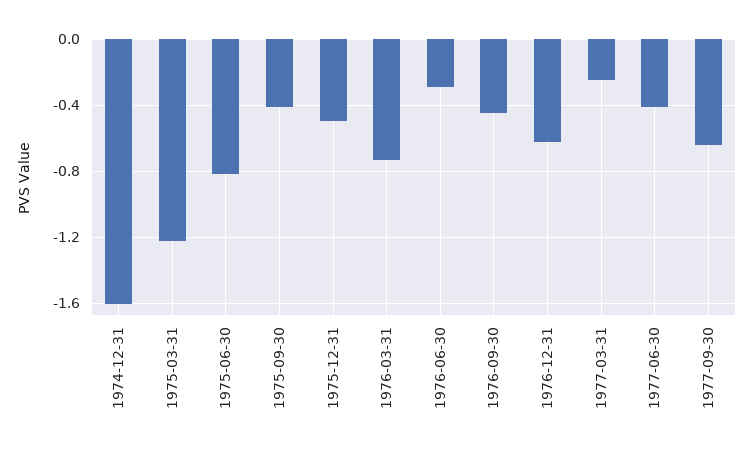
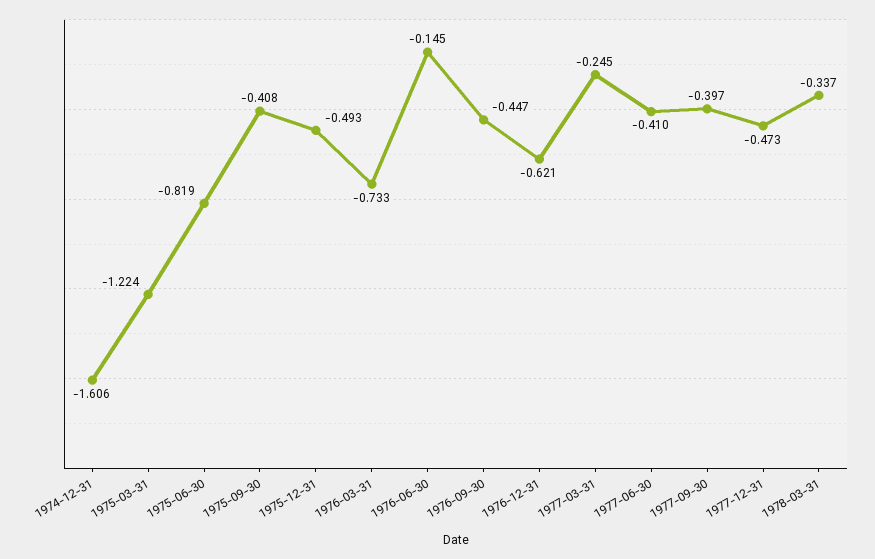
1976-06-30: -0.3 -> -0.145
1977-09-30: -0.65 -> -0.397
1977-12-31: none -> -0.473
1978-03-31: none -> -0.337

